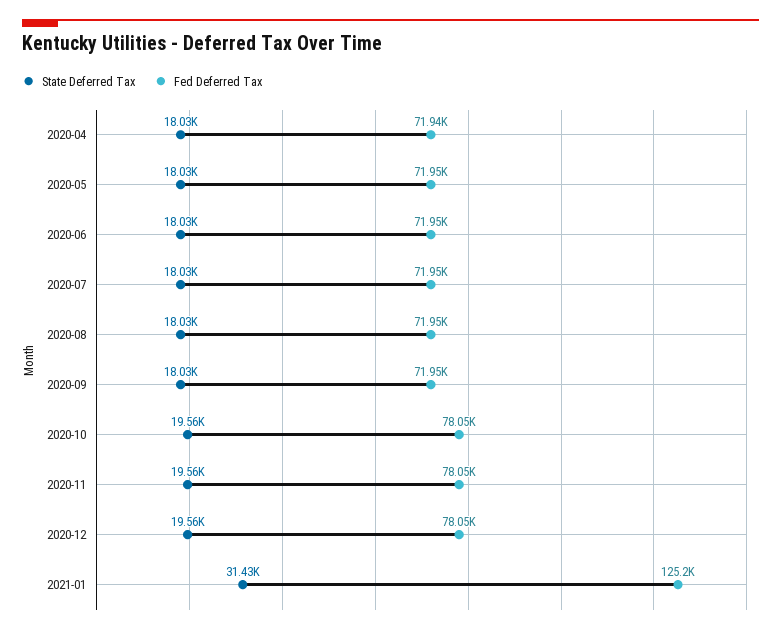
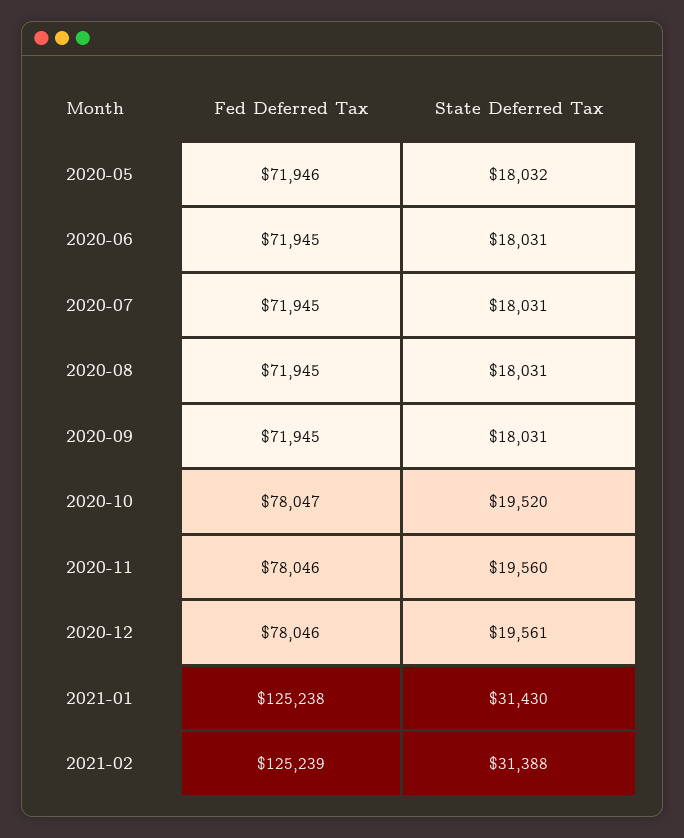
State Deferred Tax, 2020-04: 18030 -> none
Fed Deferred Tax, 2020-04: 71940 -> none
State Deferred Tax, 2020-10: 19560 -> 19520
Fed Deferred Tax, 2021-02: none -> 125239
State Deferred Tax, 2021-02: none -> 31388

